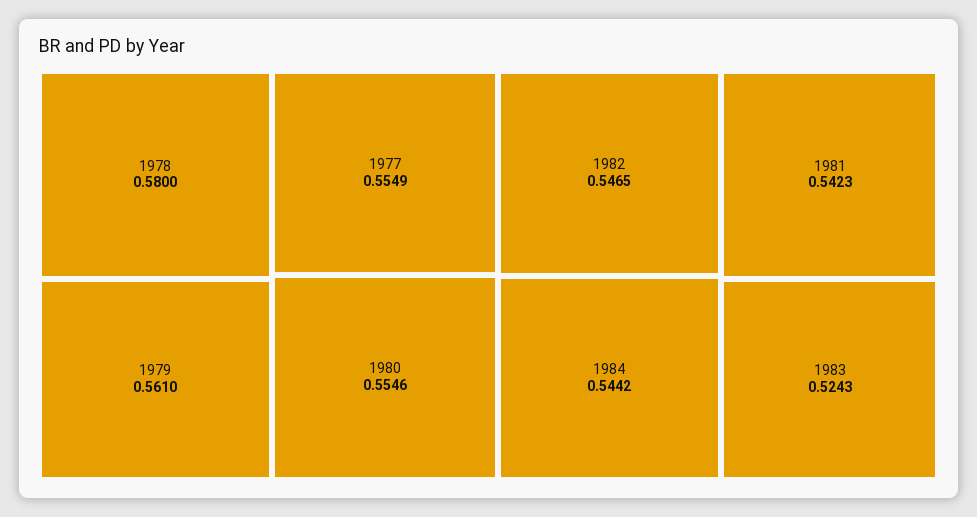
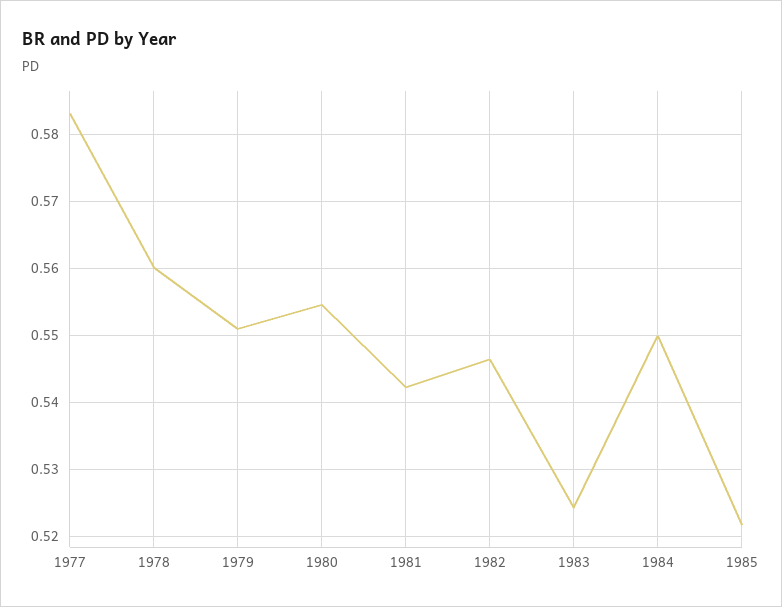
1978: 0.58 -> 0.56
1979: 0.561 -> 0.551
1977: 0.5549 -> 0.583
1984: 0.5442 -> 0.55
1985: none -> 0.522

